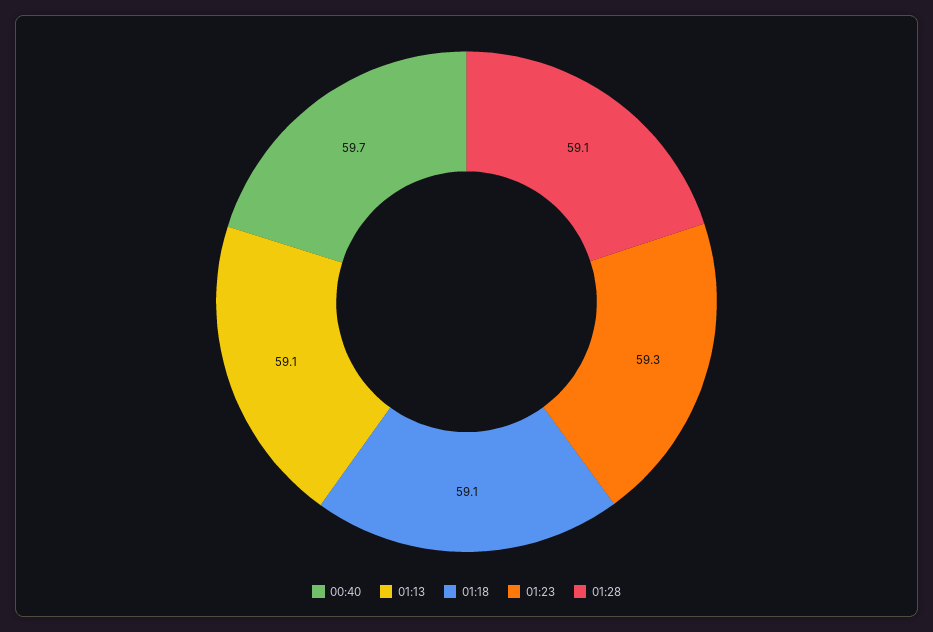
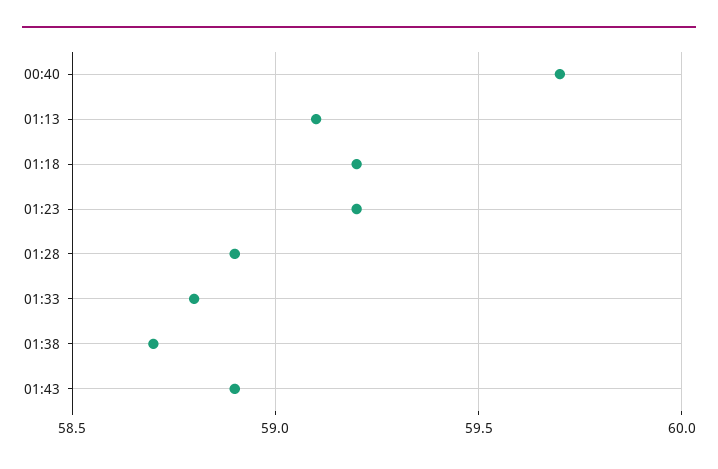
01:18: 59.1 -> 59.2
01:23: 59.3 -> 59.2
01:28: 59.1 -> 58.9
01:33: none -> 58.8
01:38: none -> 58.7
01:43: none -> 58.9

